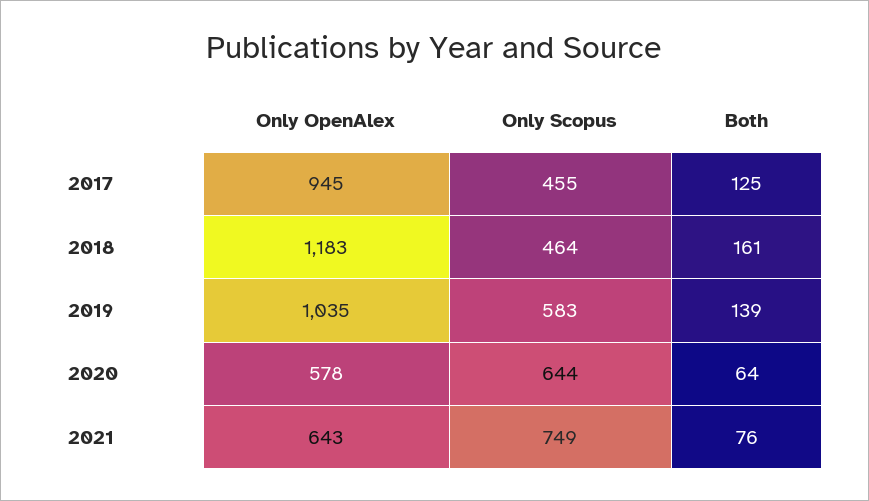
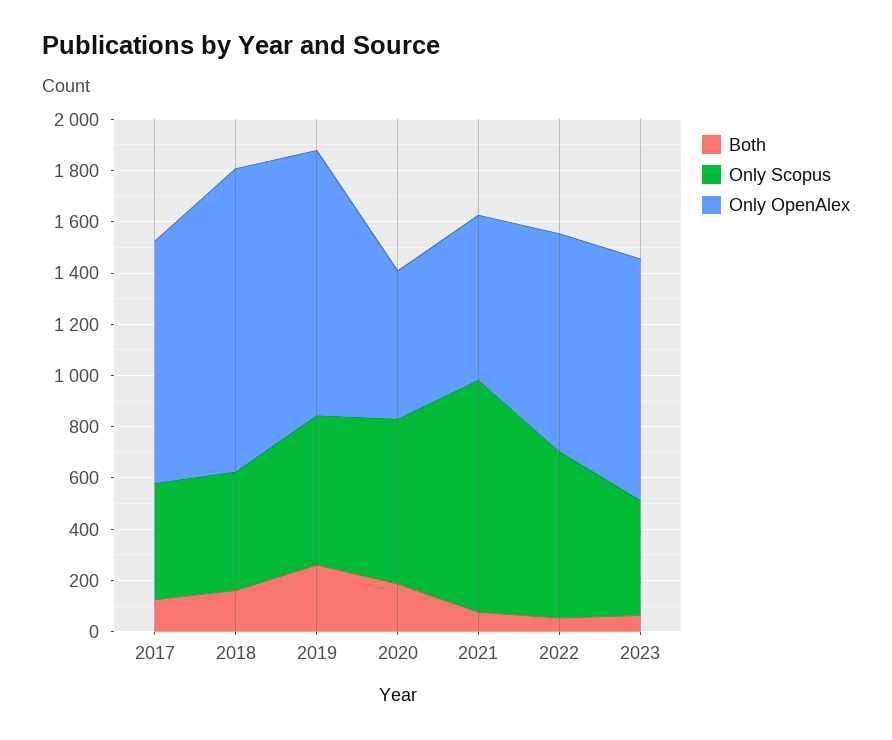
Both, 2019: 139 -> 250
Both, 2020: 64 -> 200
Only Scopus, 2021: 749 -> 900
Both, 2022: none -> 50
Only Scopus, 2022: none -> 650
Only OpenAlex, 2022: none -> 850
Both, 2023: none -> 50
Only Scopus, 2023: none -> 450
Only OpenAlex, 2023: none -> 950

